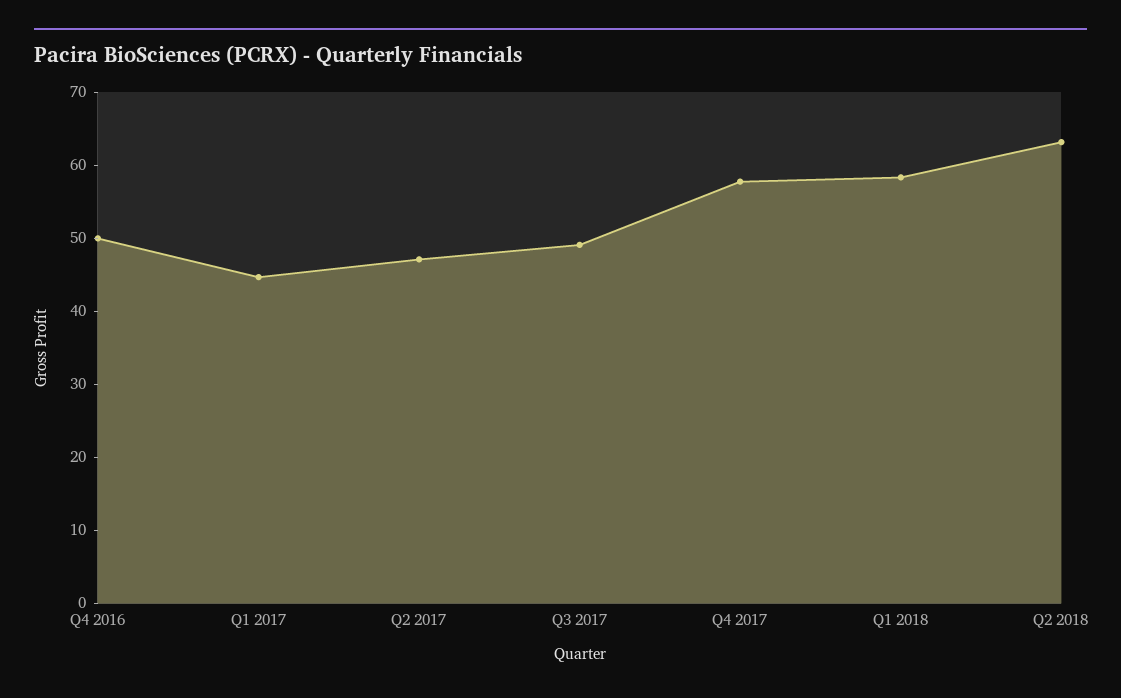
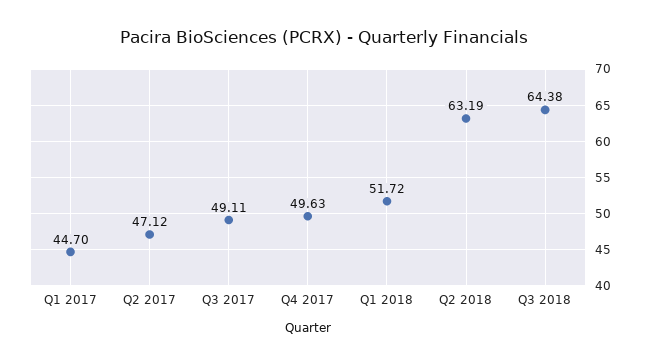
Q4 2016: 50 -> none
Q4 2017: 58 -> 49.63
Q1 2018: 58 -> 51.72
Q3 2018: none -> 64.38

